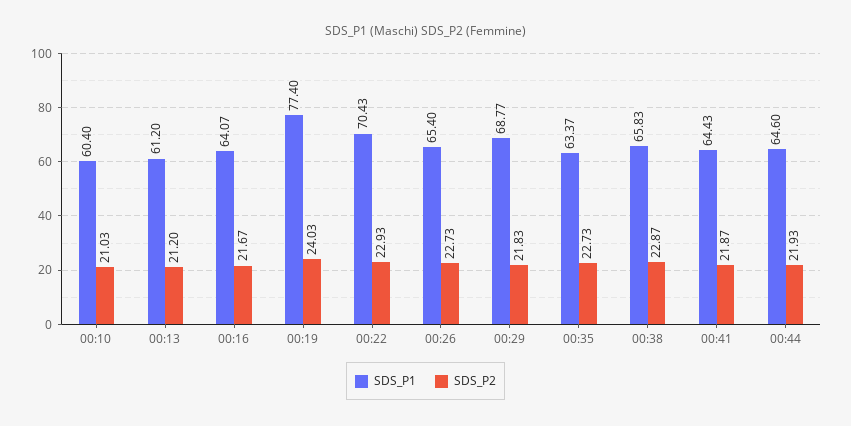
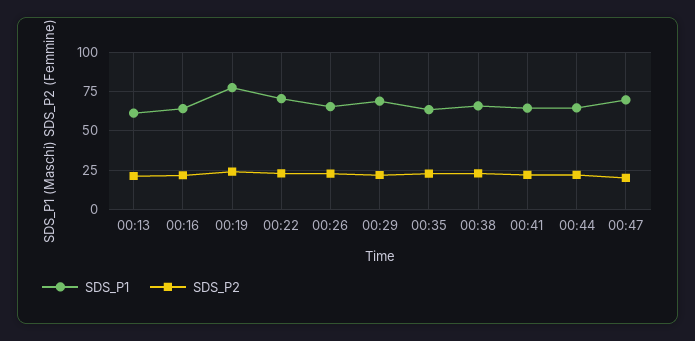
SDS_P1, 00:10: 60.4 -> none
SDS_P2, 00:10: 21.03 -> none
SDS_P1, 00:47: none -> 70
SDS_P2, 00:47: none -> 20

